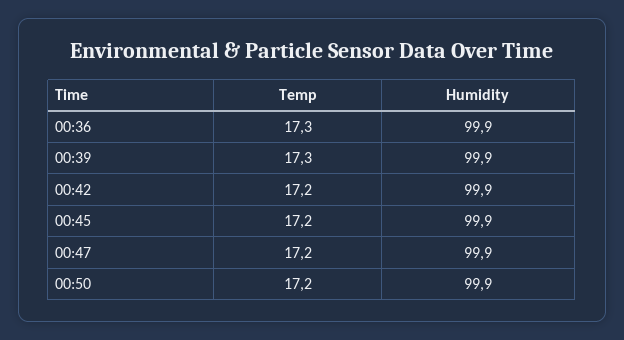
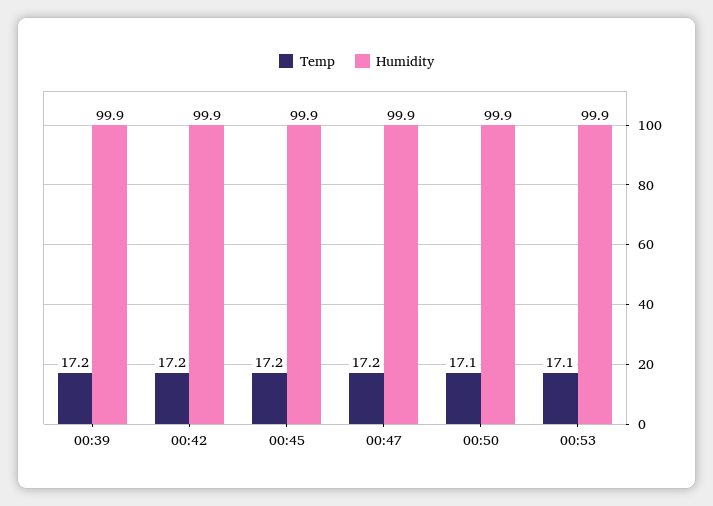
Temp, 00:36: 17.3 -> none
Humidity, 00:36: 99.9 -> none
Temp, 00:39: 17.3 -> 17.2
Temp, 00:50: 17.2 -> 17.1
Temp, 00:53: none -> 17.1
Humidity, 00:53: none -> 99.9

